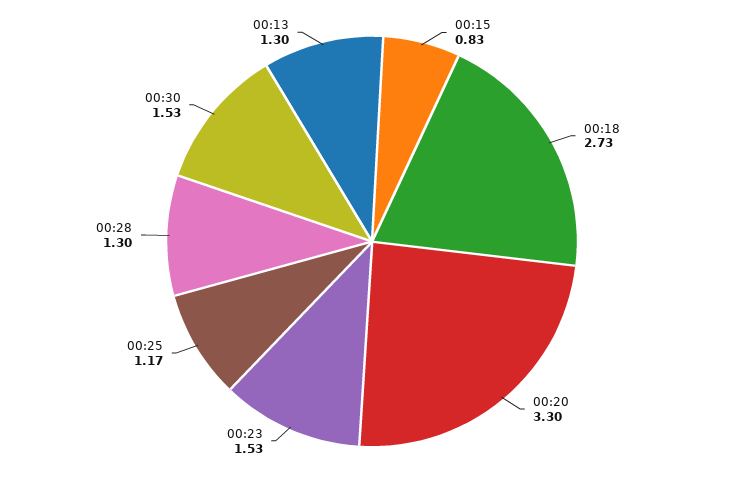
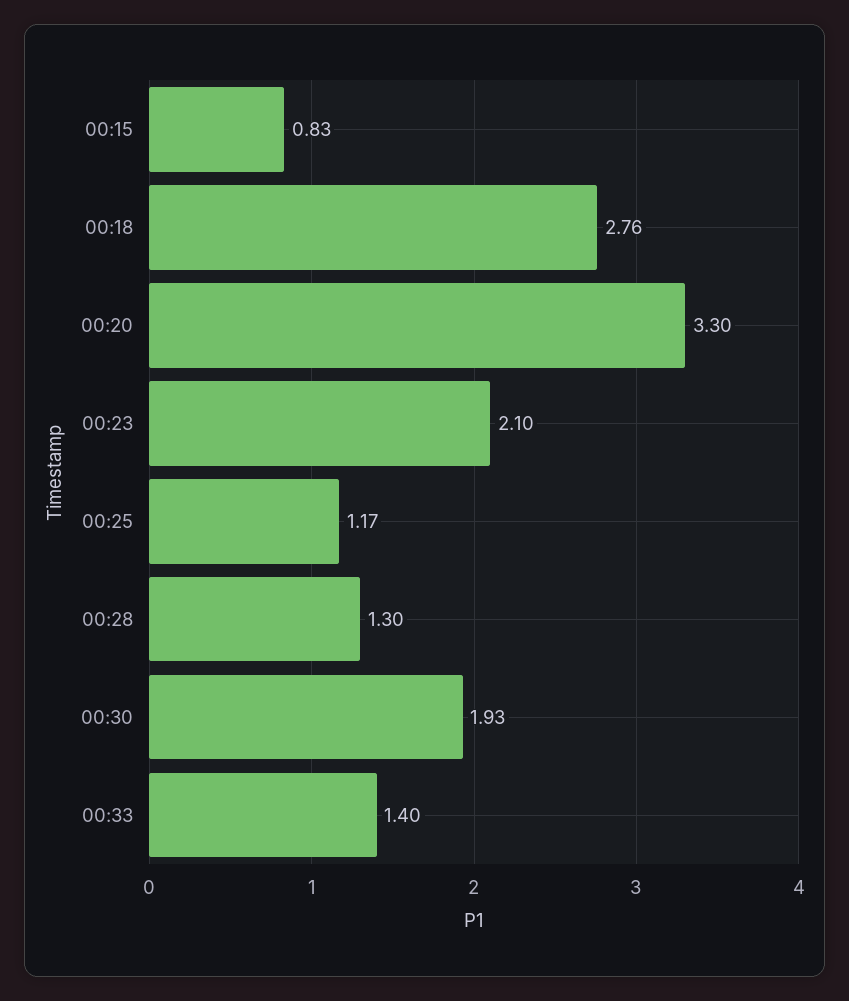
00:18: 2.73 -> 2.76
00:23: 1.53 -> 2.1
00:30: 1.53 -> 1.93
00:13: 1.3 -> none
00:33: none -> 1.4

